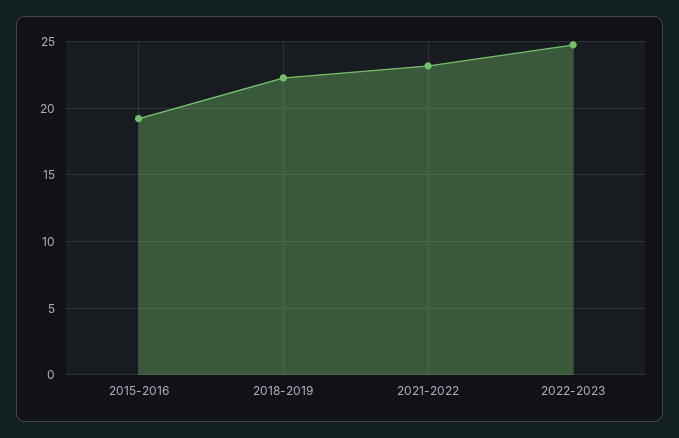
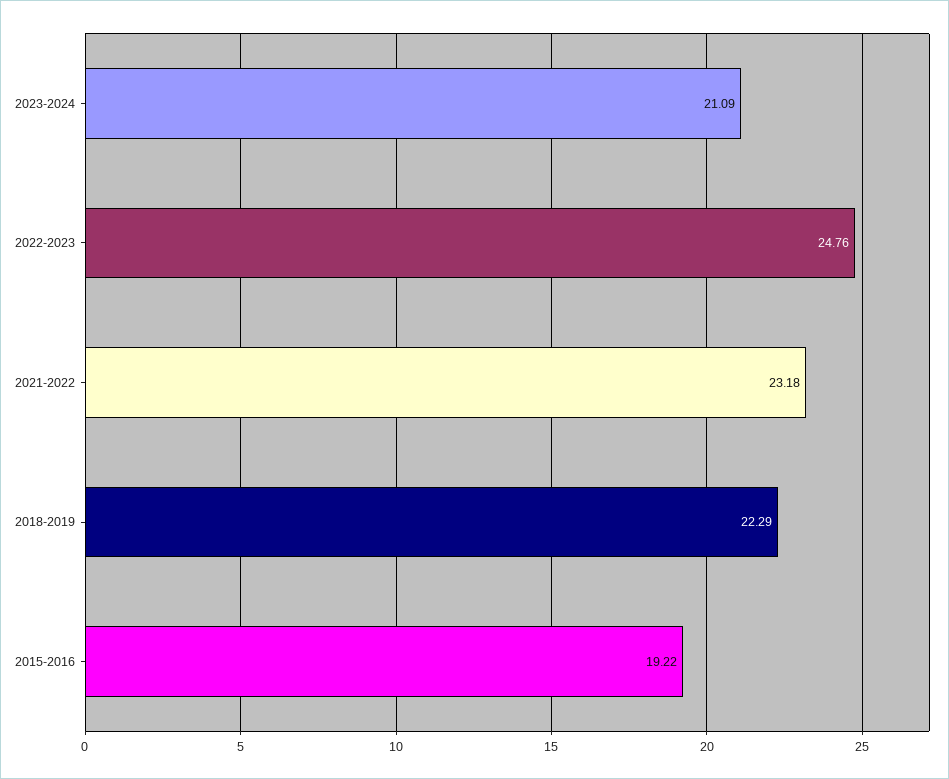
2023-2024: none -> 21.09

